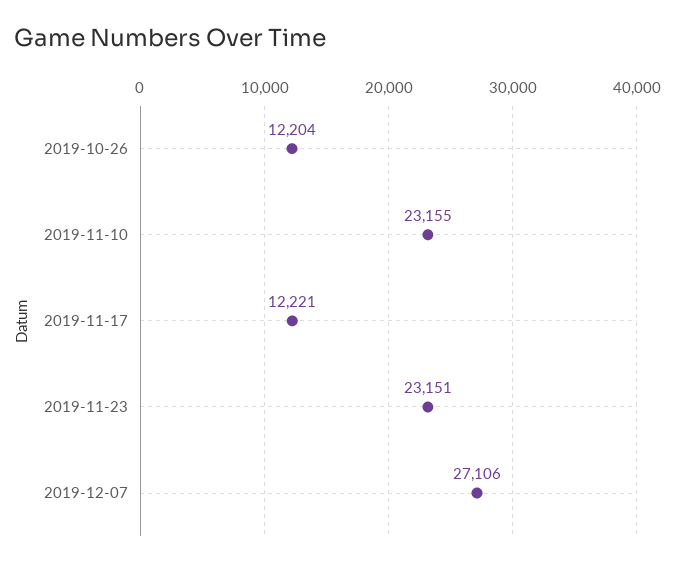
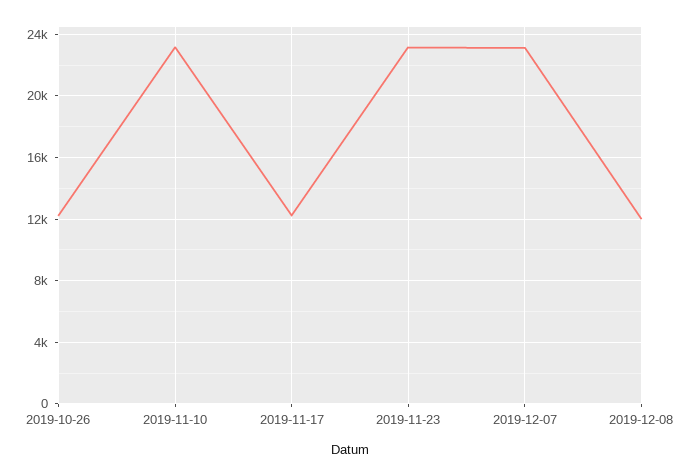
2019-12-07: 27106 -> 23000
2019-12-08: none -> 12000

